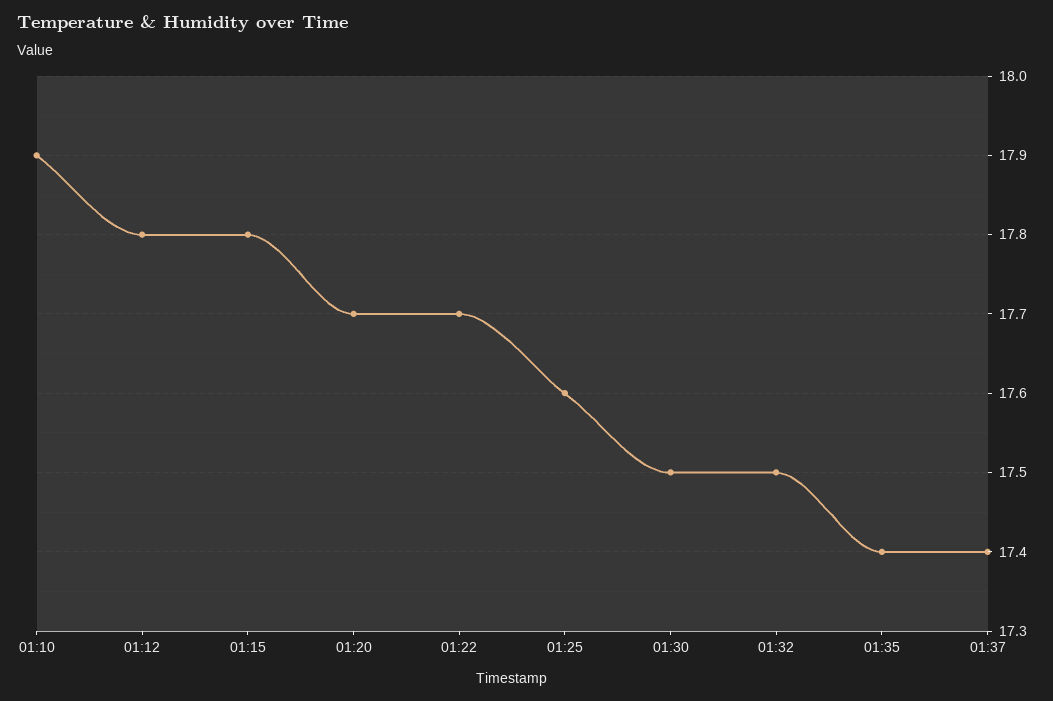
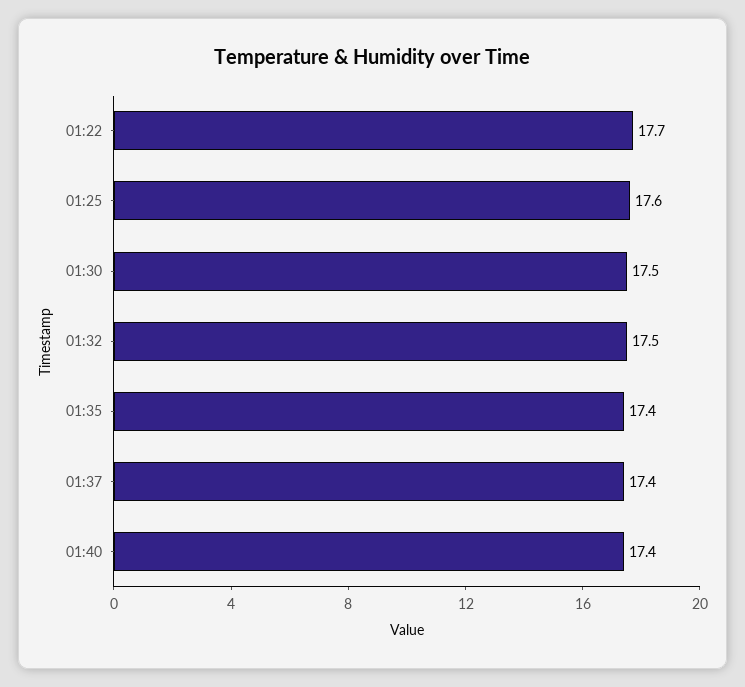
01:10: 17.9 -> none
01:12: 17.8 -> none
01:15: 17.8 -> none
01:20: 17.7 -> none
01:40: none -> 17.4

